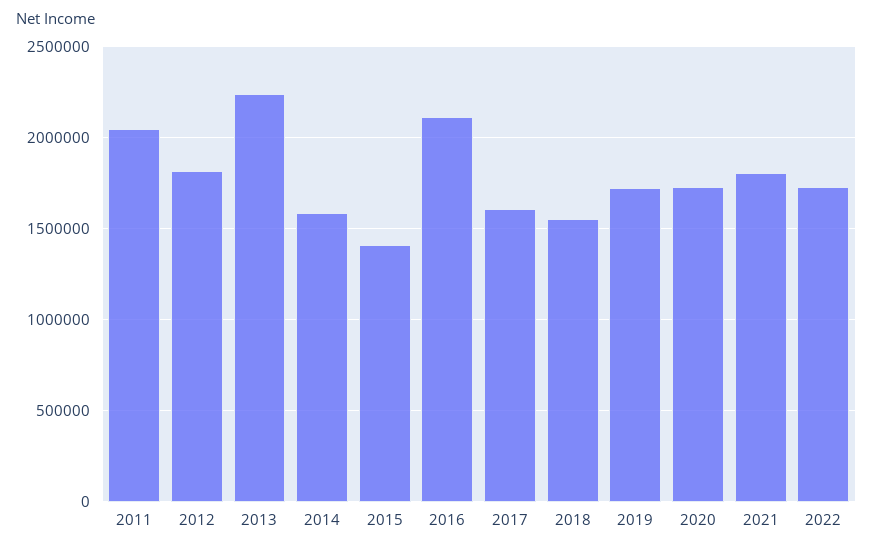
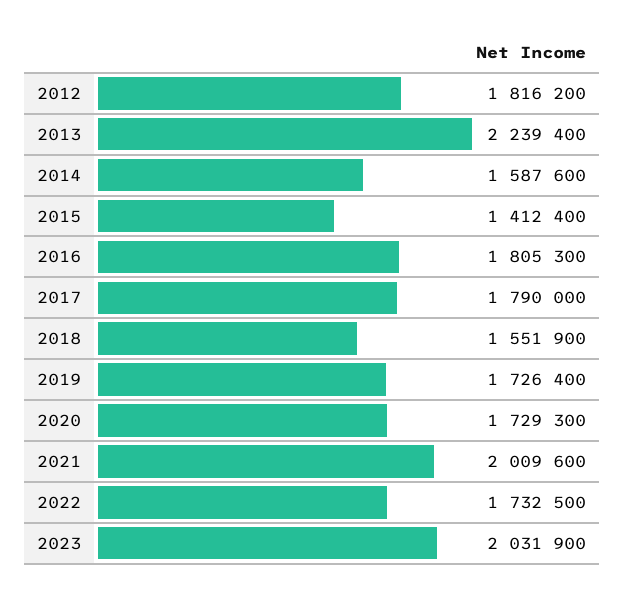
2011: 2050000 -> none
2016: 2100000 -> 1805300
2017: 1600000 -> 1790000
2021: 1800000 -> 2009600
2023: none -> 2031900

